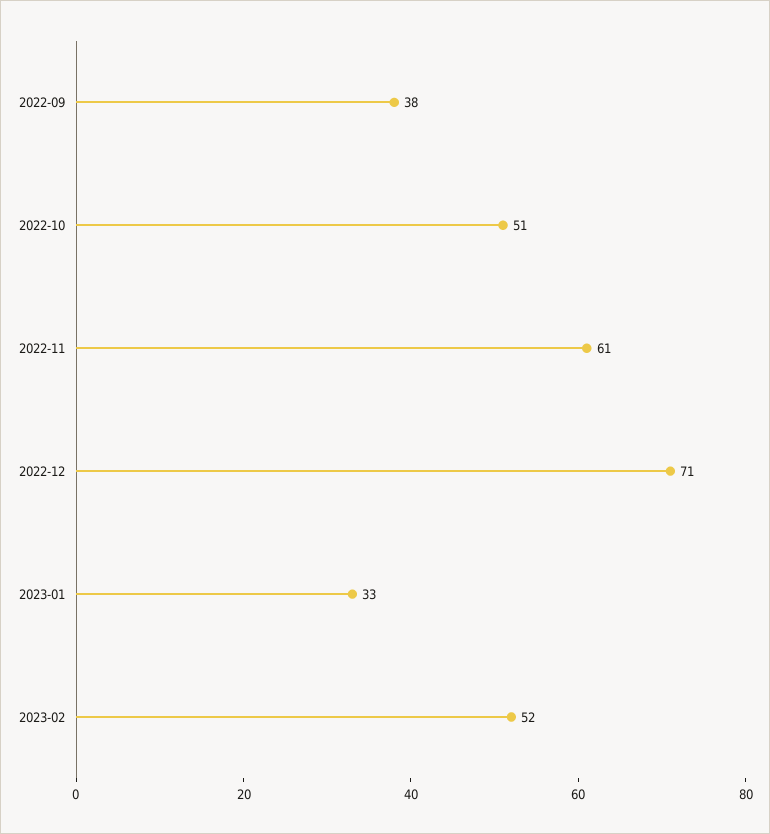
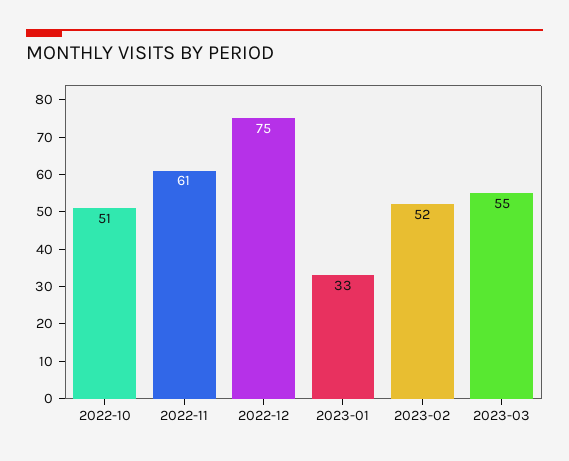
2022-09: 38 -> none
2022-12: 71 -> 75
2023-03: none -> 55

